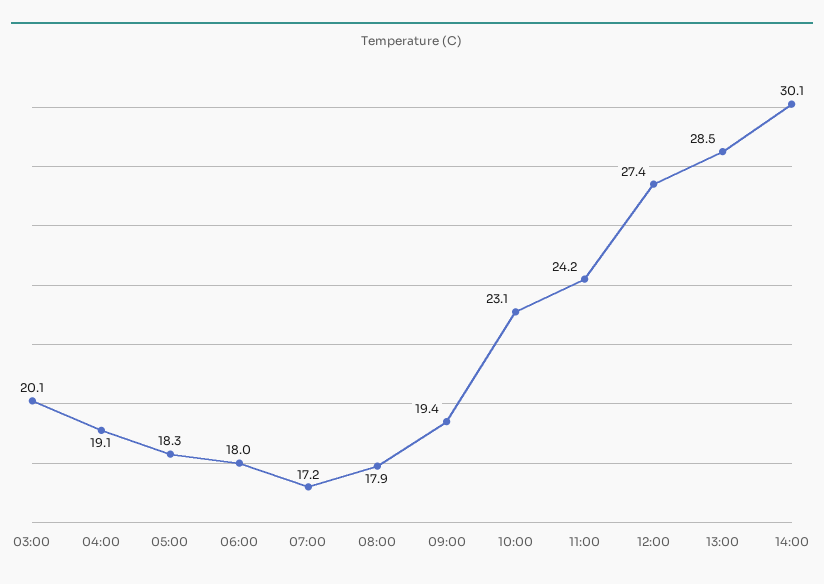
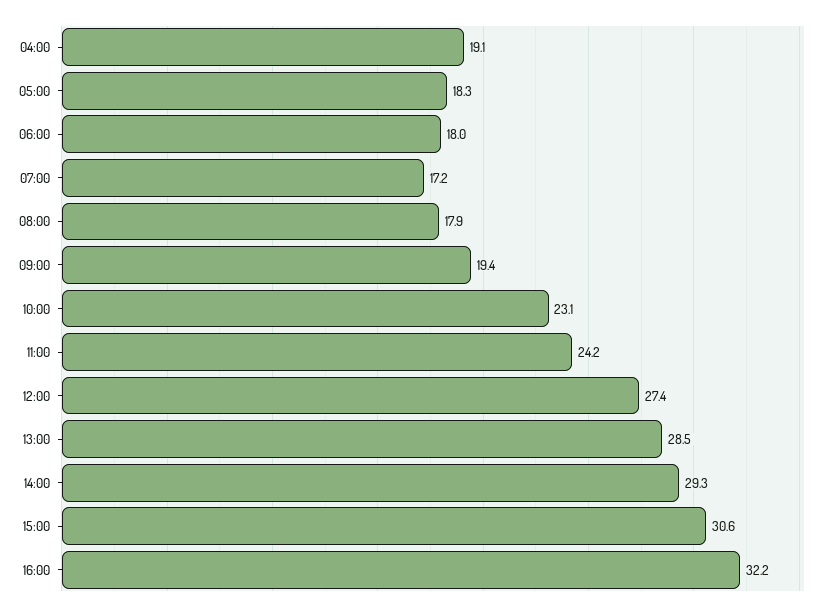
03:00: 20.1 -> none
14:00: 30.1 -> 29.3
15:00: none -> 30.6
16:00: none -> 32.2

